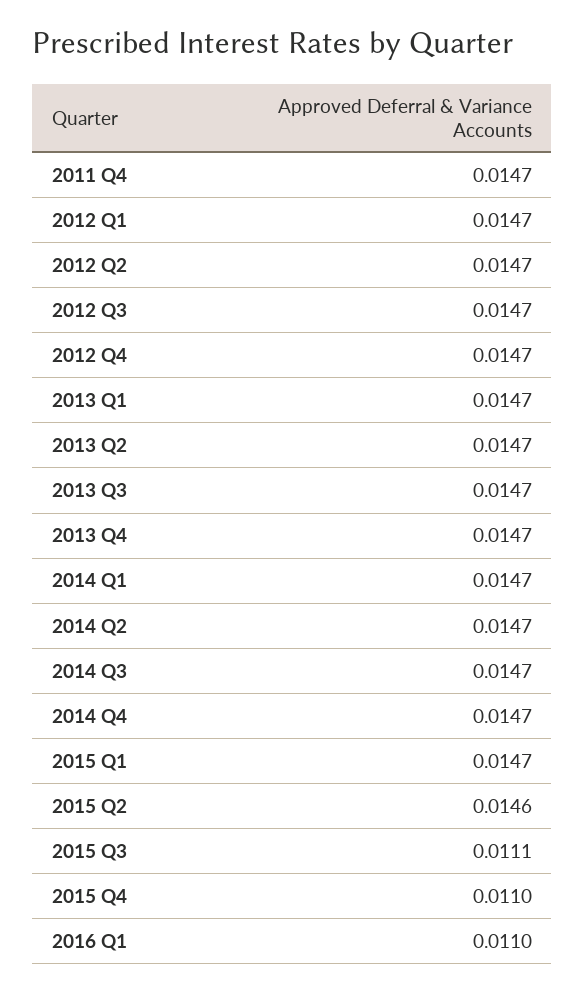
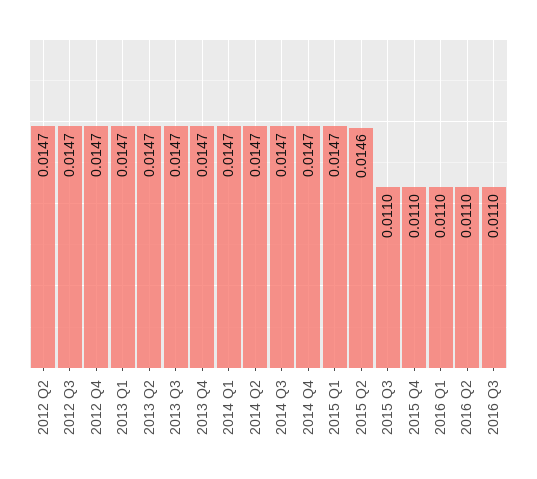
2011 Q4: 0.0147 -> none
2012 Q1: 0.0147 -> none
2015 Q3: 0.0111 -> 0.011
2016 Q2: none -> 0.011
2016 Q3: none -> 0.011

